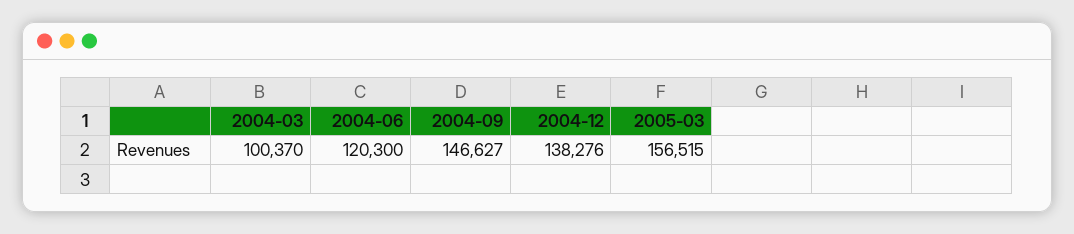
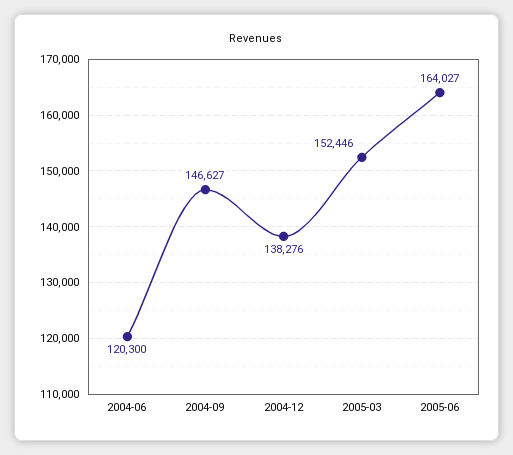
2004-03: 100370 -> none
2005-03: 156515 -> 152446
2005-06: none -> 164027

